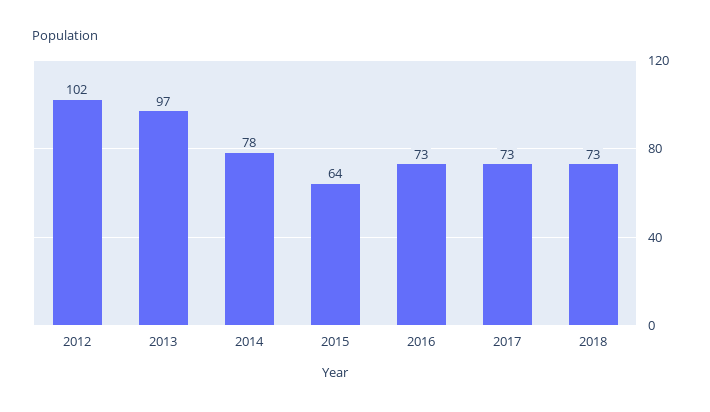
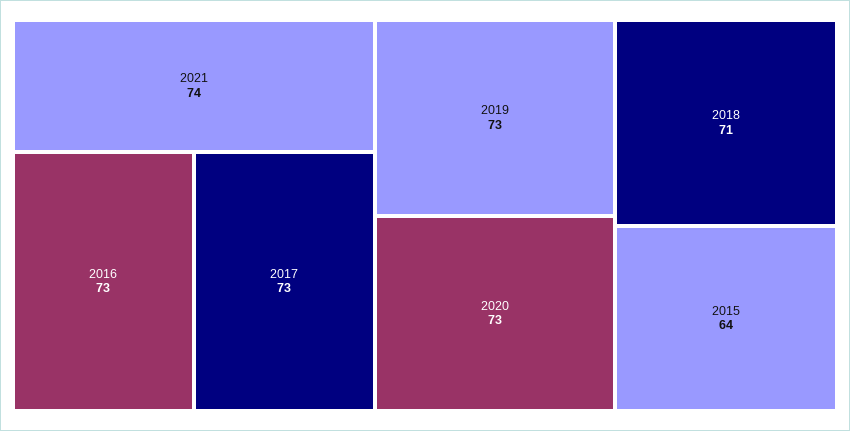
2012: 102 -> none
2013: 97 -> none
2014: 78 -> none
2018: 73 -> 71
2021: none -> 74
2019: none -> 73
2020: none -> 73

